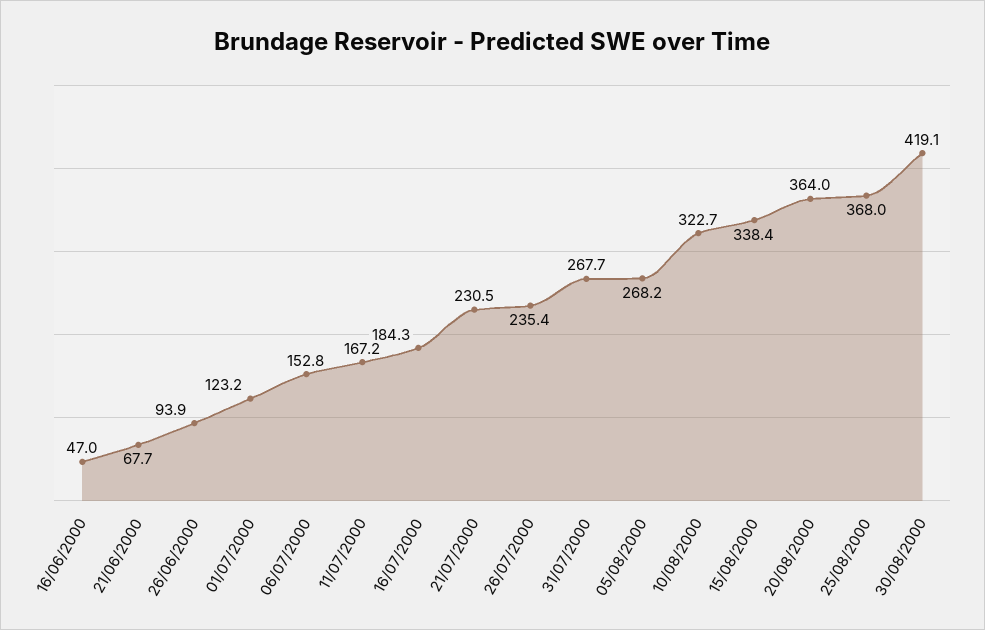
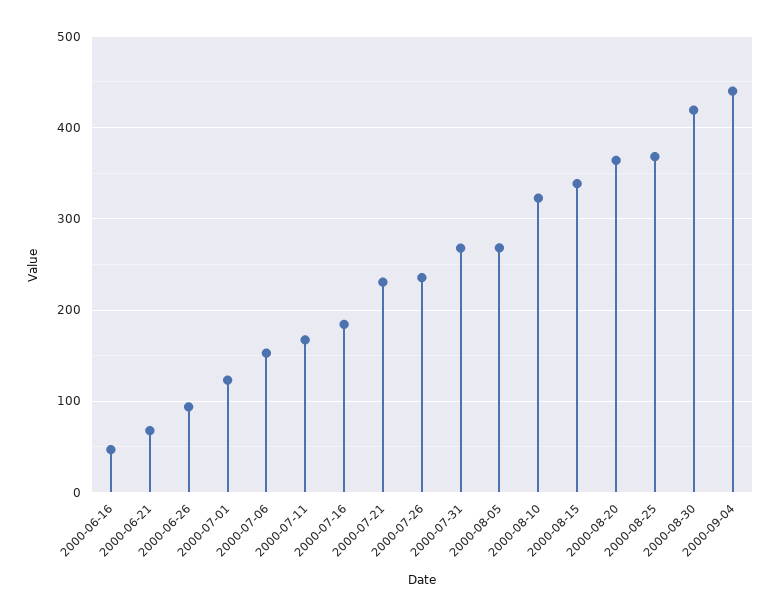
2000-09-04: none -> 440

